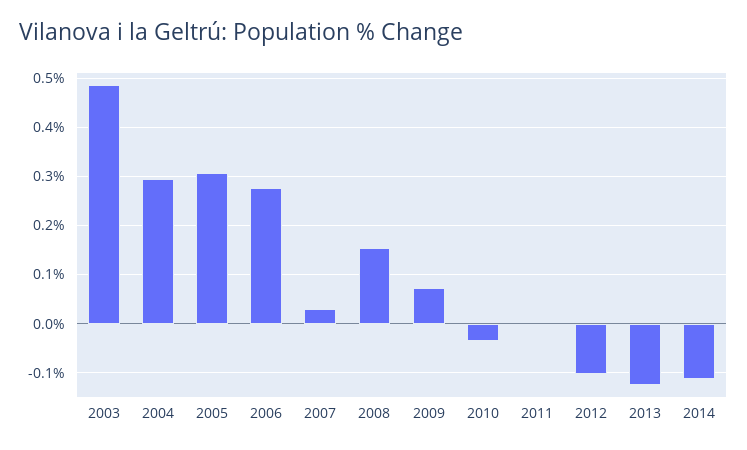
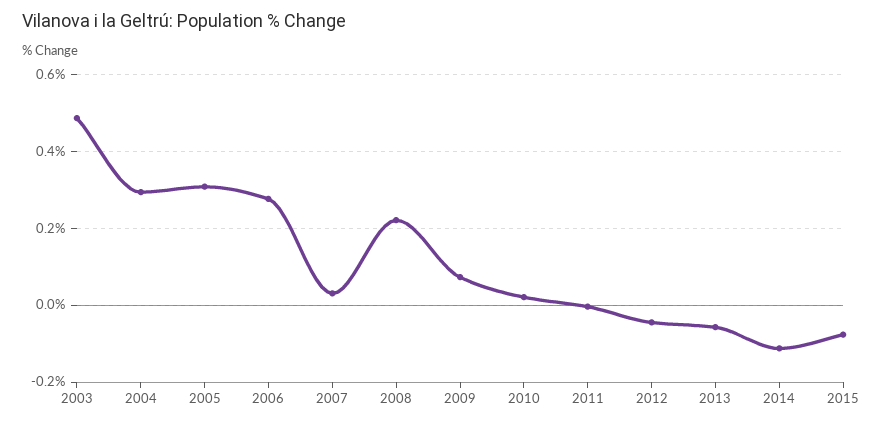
2008: 0.16 -> 0.22
2010: -0.04 -> 0.02
2012: -0.1 -> -0.04
2013: -0.12 -> -0.06
2015: none -> -0.08

